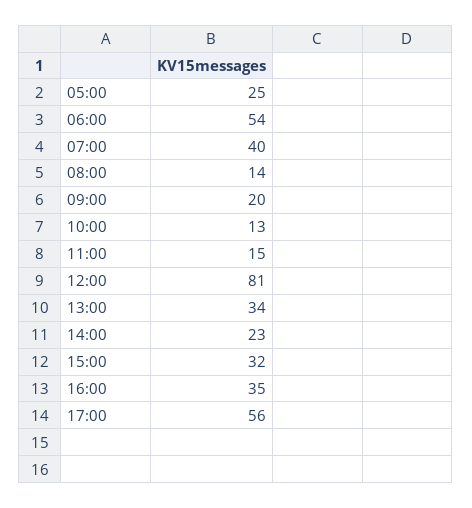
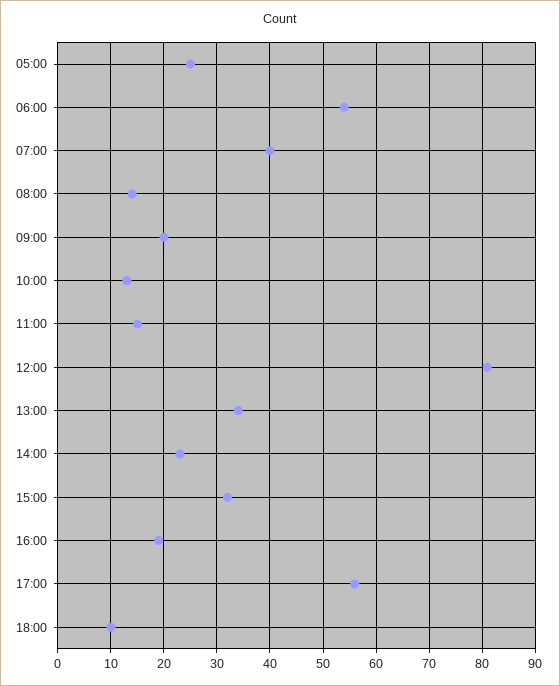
16:00: 35 -> 20
18:00: none -> 10

